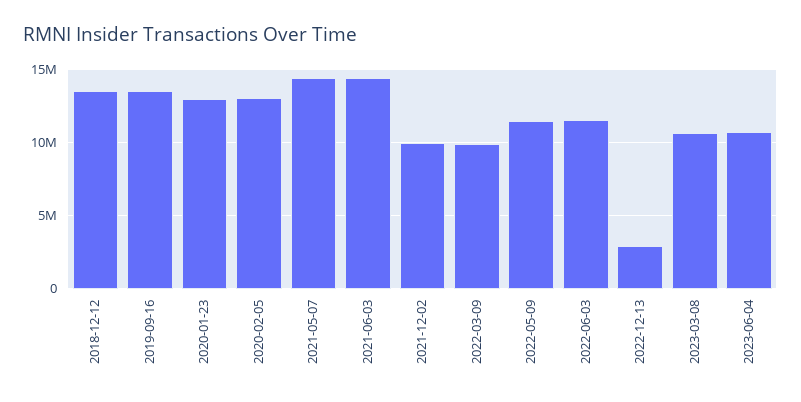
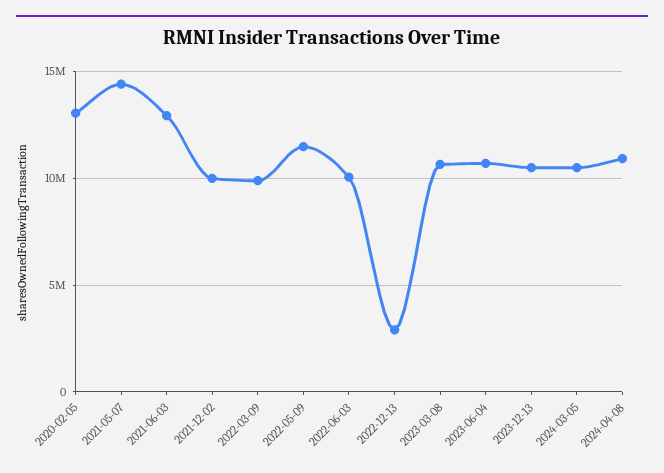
2018-12-12: 13500000 -> none
2019-09-16: 13500000 -> none
2020-01-23: 13000000 -> none
2021-06-03: 14500000 -> 13000000
2022-06-03: 11500000 -> 10000000
2023-12-13: none -> 10500000
2024-03-05: none -> 10500000
2024-04-08: none -> 11000000

